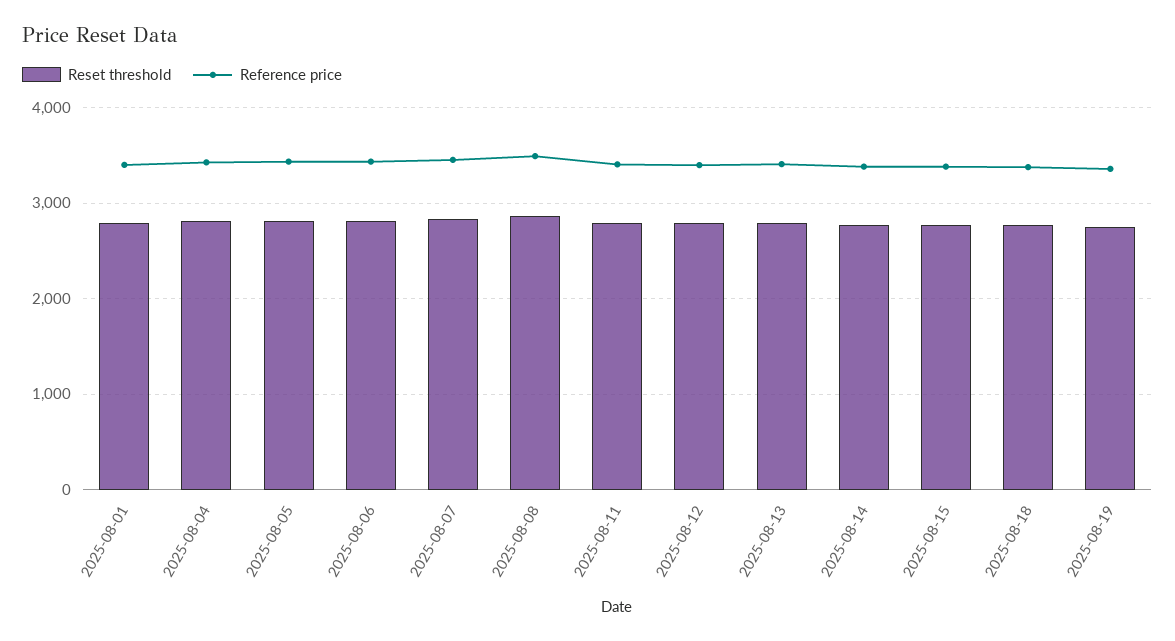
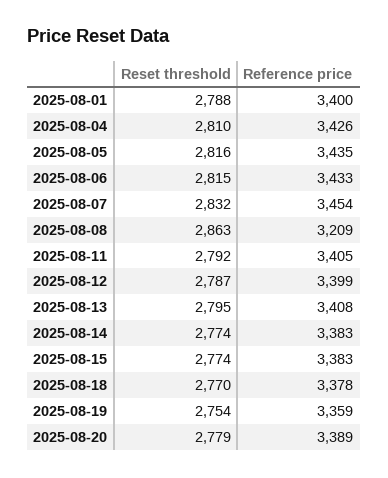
Reference price, 2025-08-08: 3500 -> 3209
Reset threshold, 2025-08-20: none -> 2779
Reference price, 2025-08-20: none -> 3389

